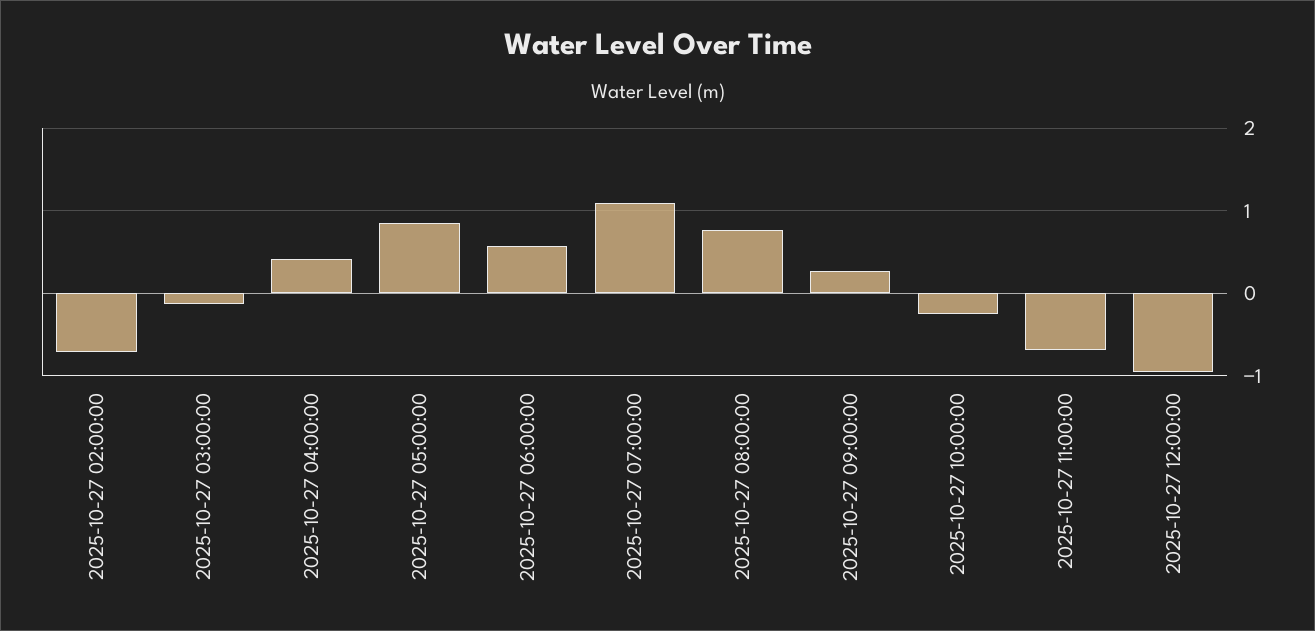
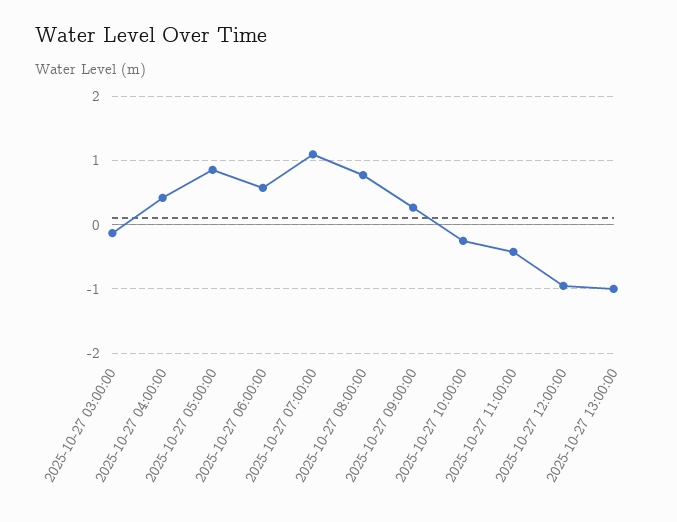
2025-10-27 02:00:00: -0.7 -> none
2025-10-27 11:00:00: -0.7 -> -0.4
2025-10-27 13:00:00: none -> -1

